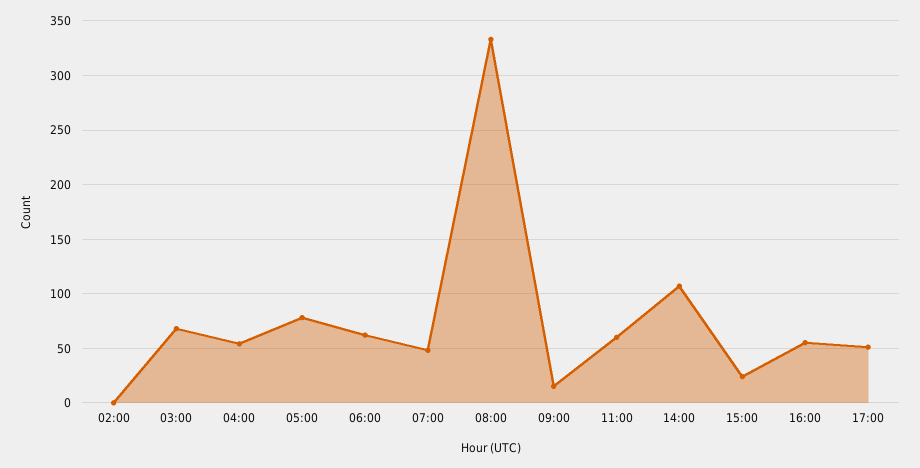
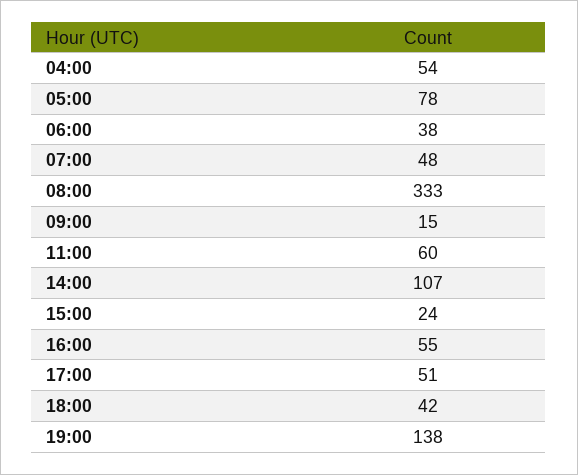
02:00: 0 -> none
03:00: 70 -> none
06:00: 60 -> 38
18:00: none -> 42
19:00: none -> 138

